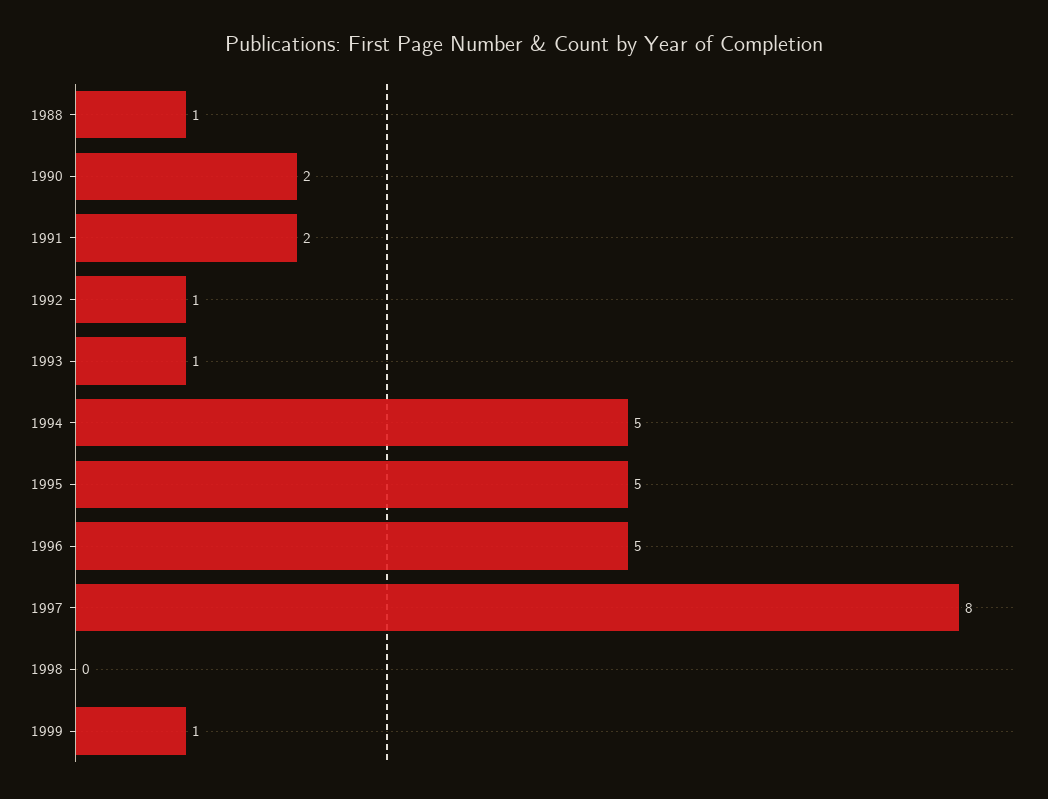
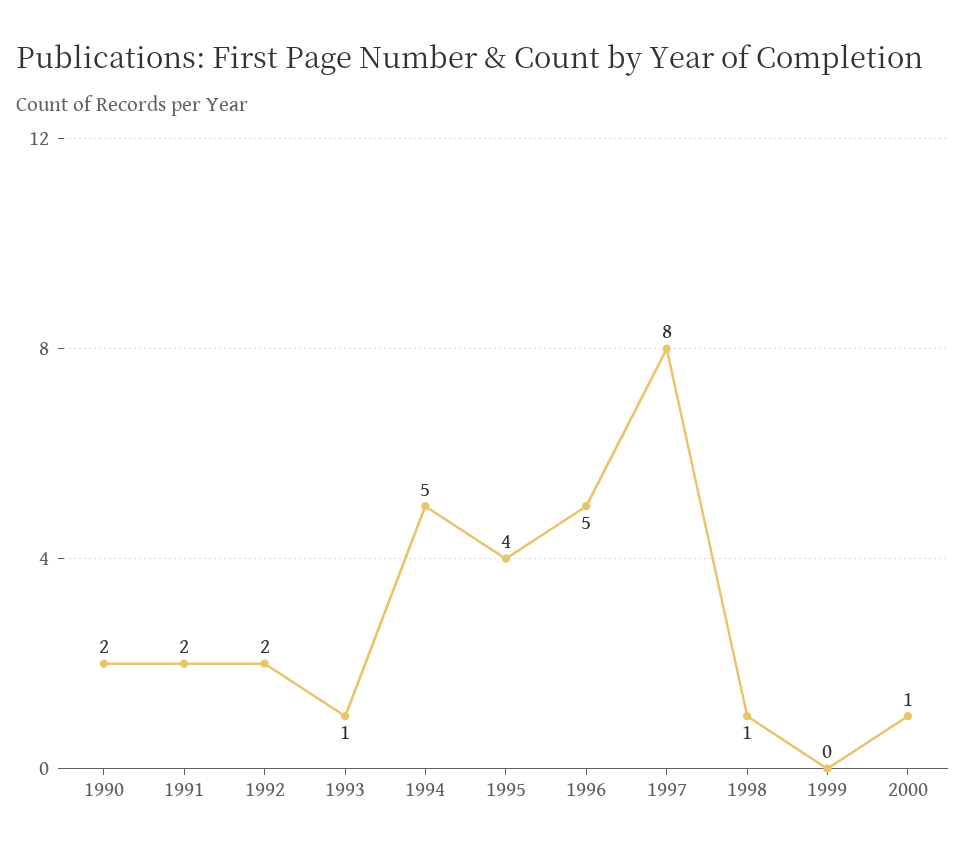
1988: 1 -> none
1992: 1 -> 2
1995: 5 -> 4
1998: 0 -> 1
1999: 1 -> 0
2000: none -> 1

